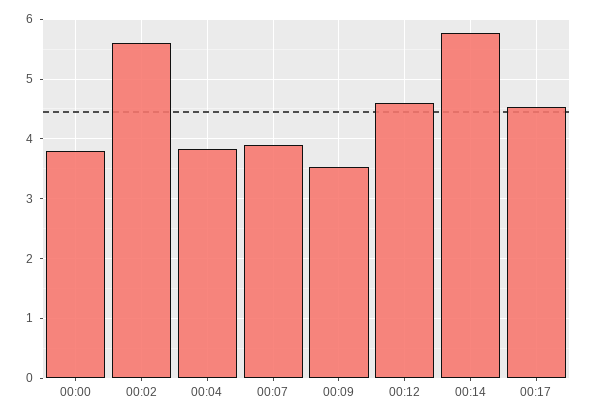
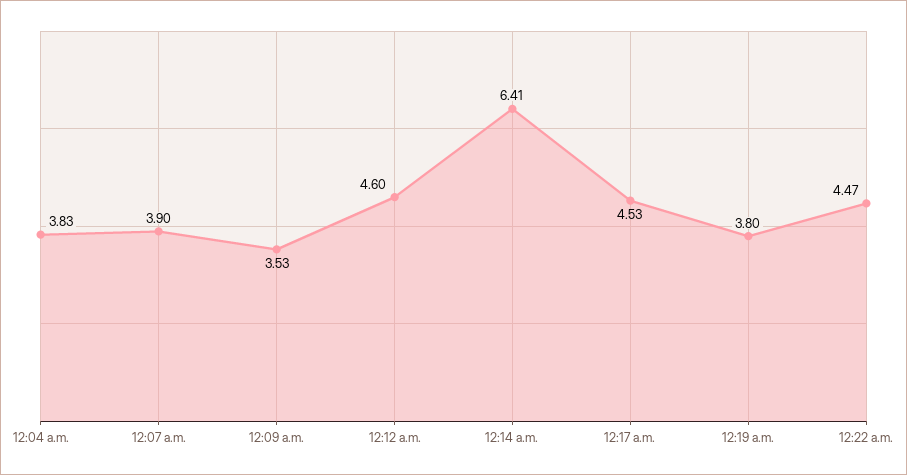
00:00: 3.8 -> none
00:02: 5.6 -> none
00:14: 5.8 -> 6.41
12:19 a.m.: none -> 3.8
12:22 a.m.: none -> 4.47

